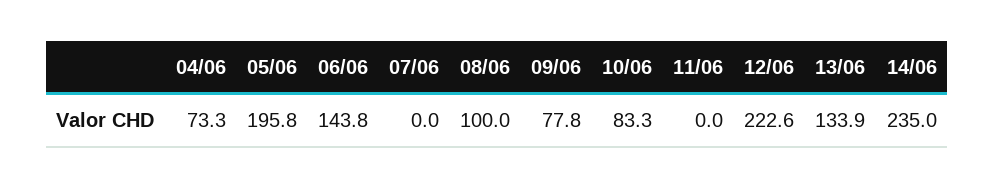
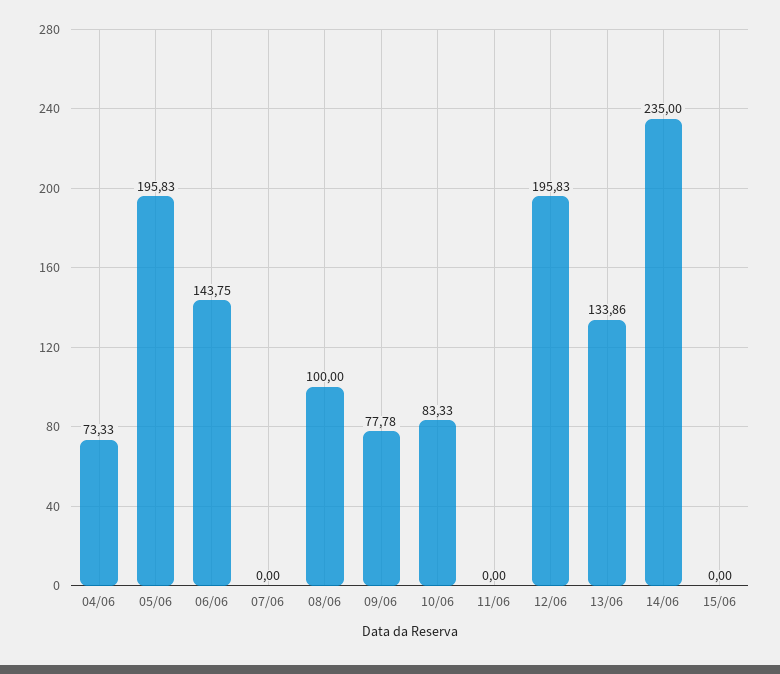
12/06: 222.6 -> 195.83
15/06: none -> 0

